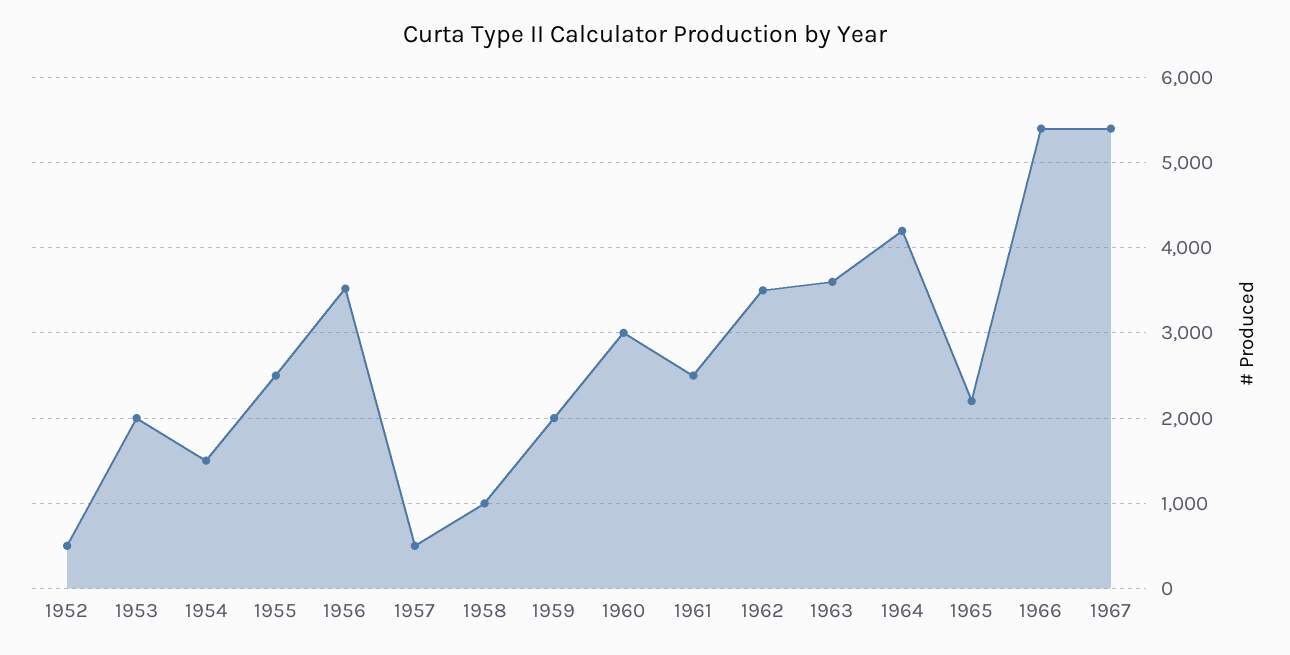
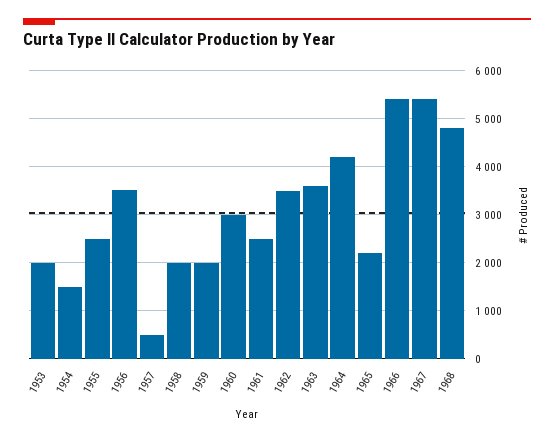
1952: 500 -> none
1958: 1000 -> 2000
1968: none -> 4800

